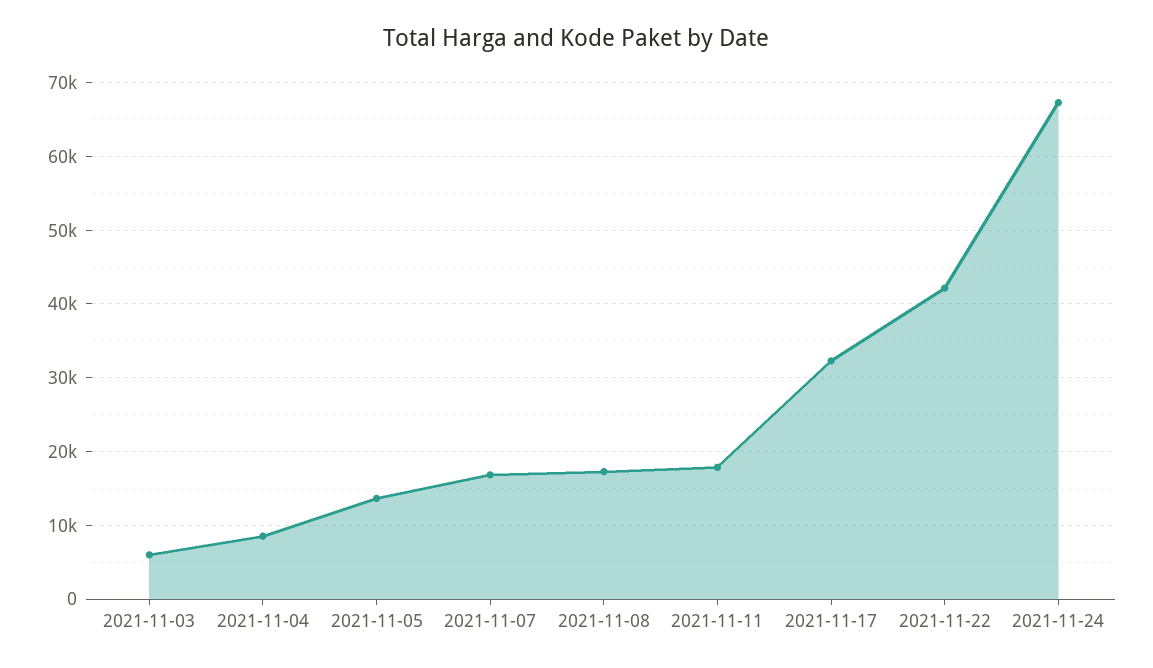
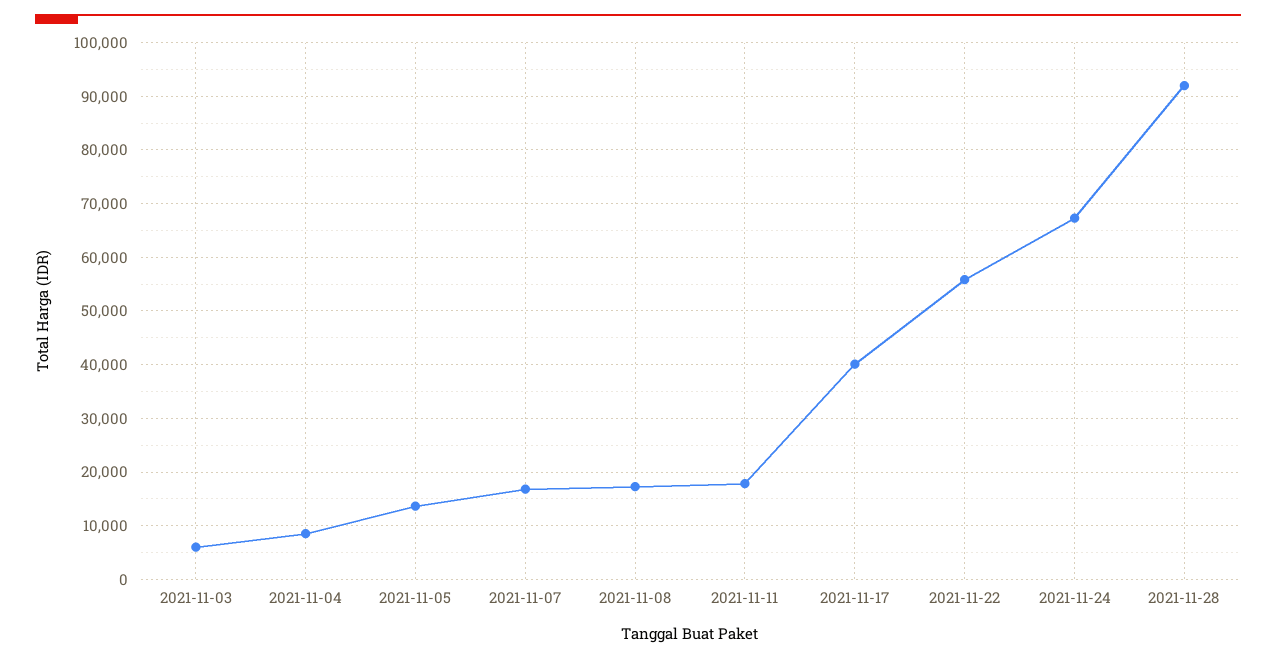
2021-11-17: 32000 -> 40000
2021-11-22: 42000 -> 56000
2021-11-28: none -> 92000

